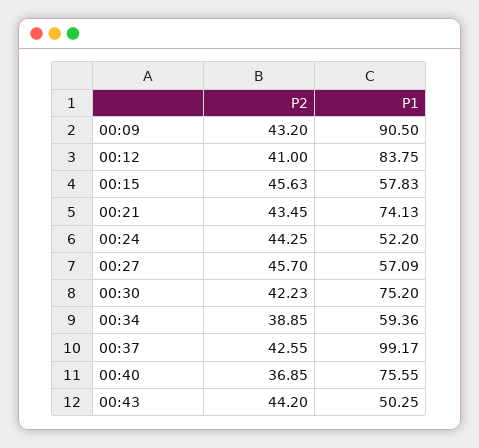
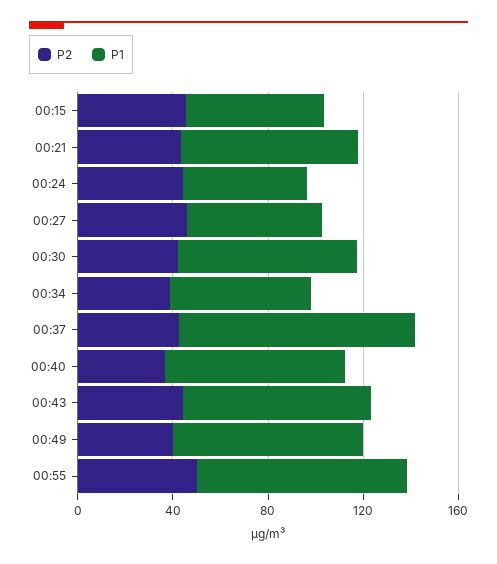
P2, 00:09: 43.2 -> none
P1, 00:09: 90.5 -> none
P2, 00:12: 41 -> none
P1, 00:12: 83.75 -> none
P1, 00:43: 50.25 -> 80
P2, 00:49: none -> 40
P1, 00:49: none -> 80
P2, 00:55: none -> 50
P1, 00:55: none -> 90

